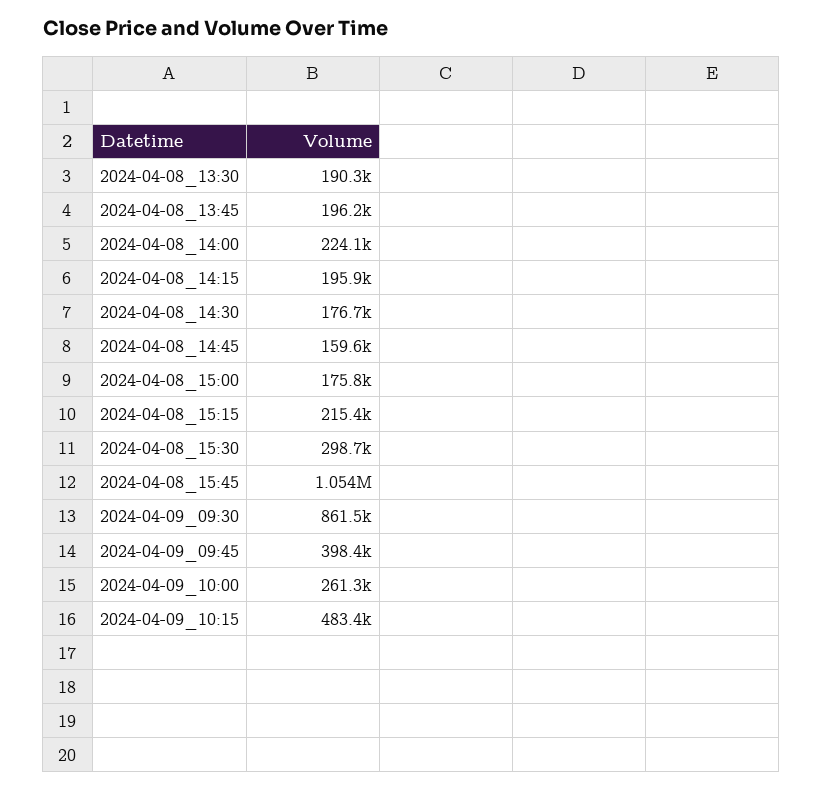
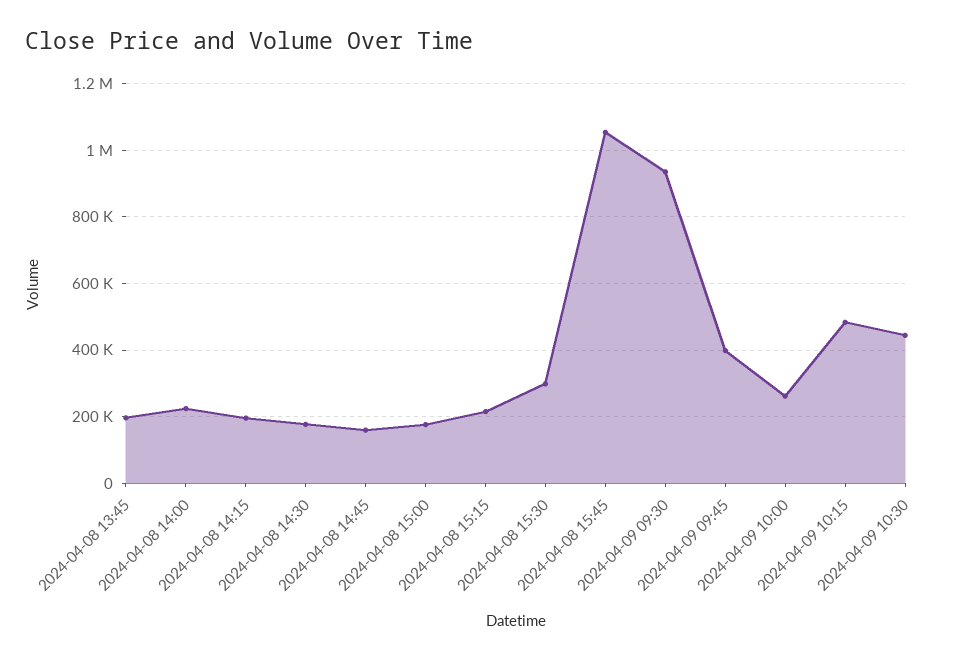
2024-04-08_13:30: 190300 -> none
2024-04-09_09:30: 861500 -> 940000
2024-04-09 10:30: none -> 440000

